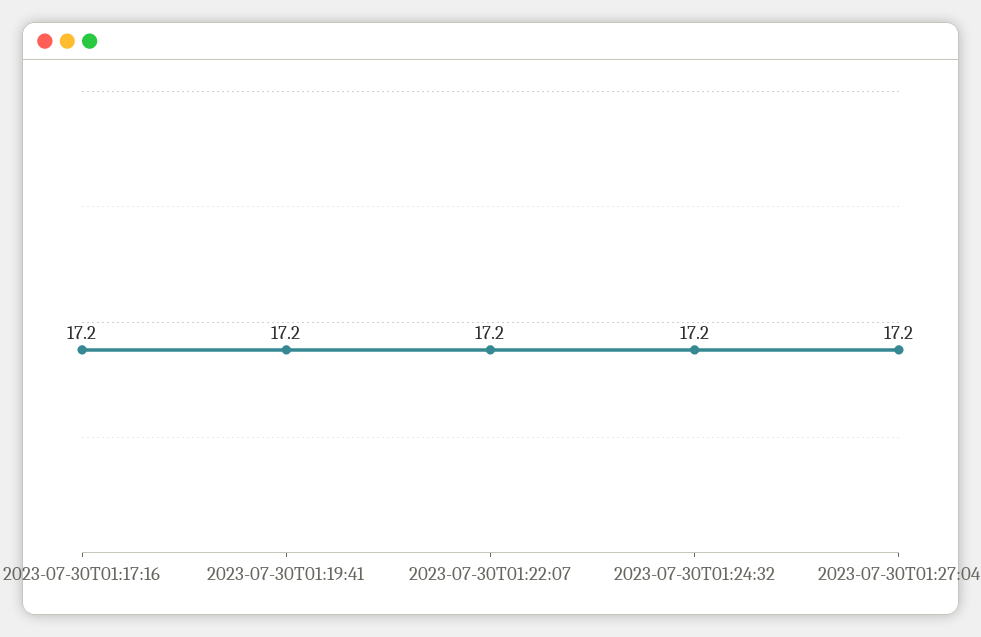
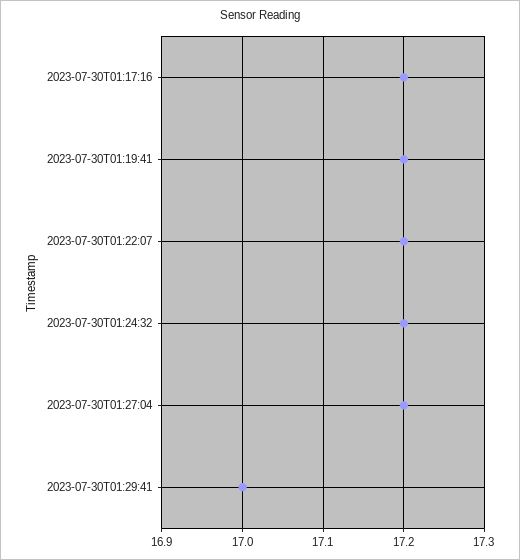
2023-07-30T01:29:41: none -> 17

